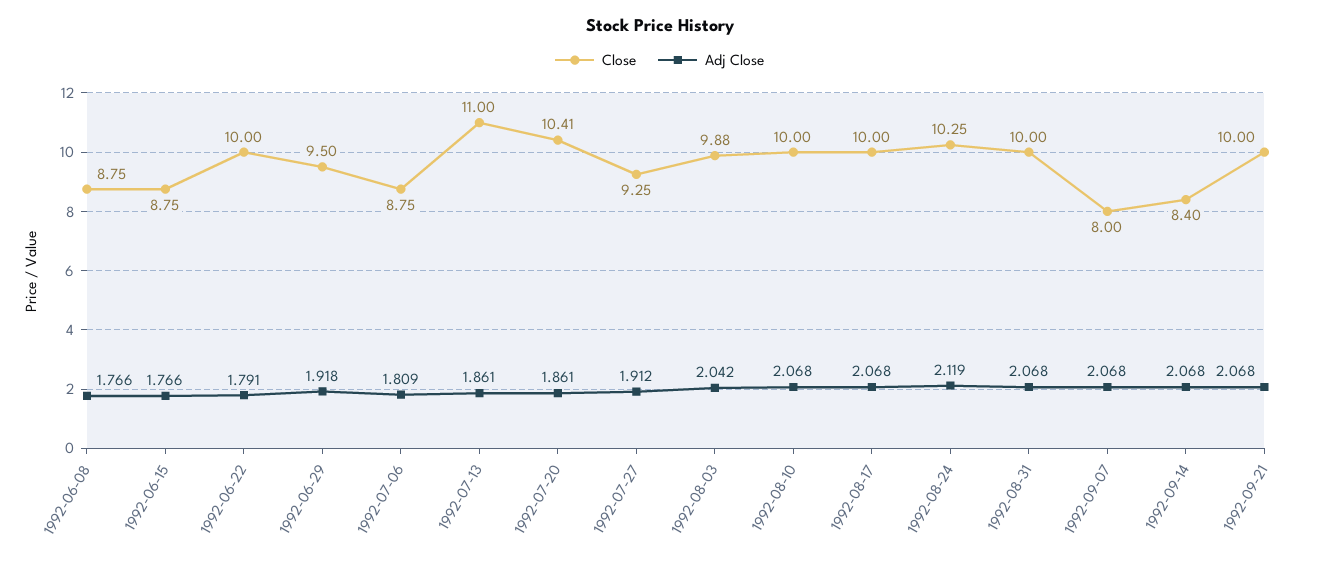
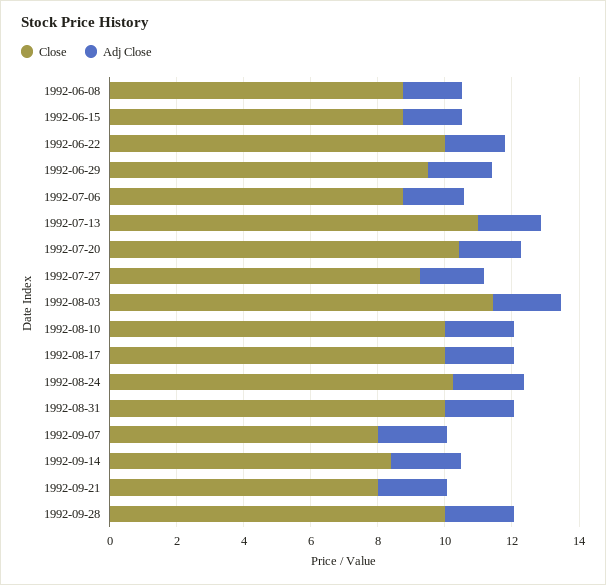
Close, 1992-08-03: 9.88 -> 11.5
Close, 1992-09-21: 10 -> 8
Close, 1992-09-28: none -> 10
Adj Close, 1992-09-28: none -> 2

